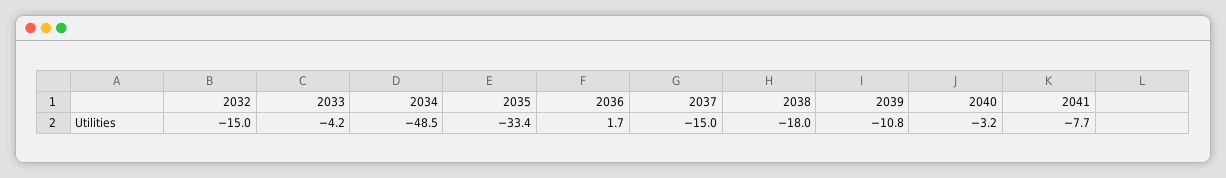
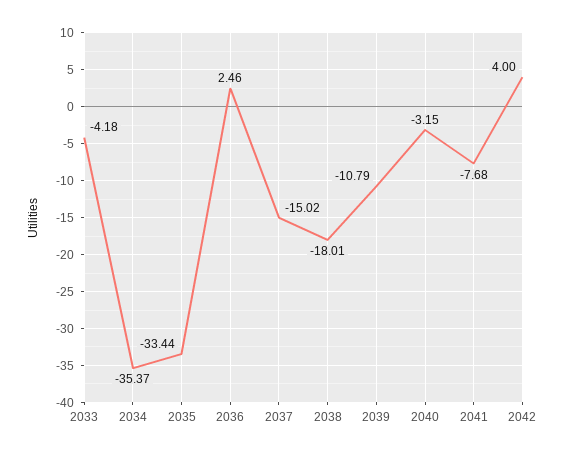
2032: -15 -> none
2034: -48.5 -> -35.37
2036: 1.7 -> 2.46
2042: none -> 4

